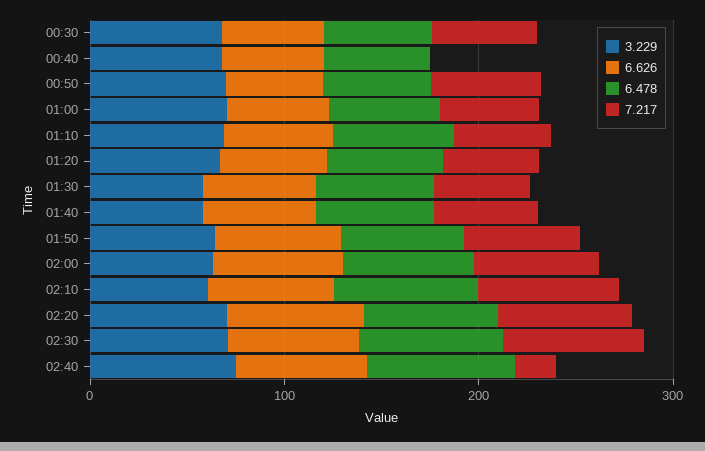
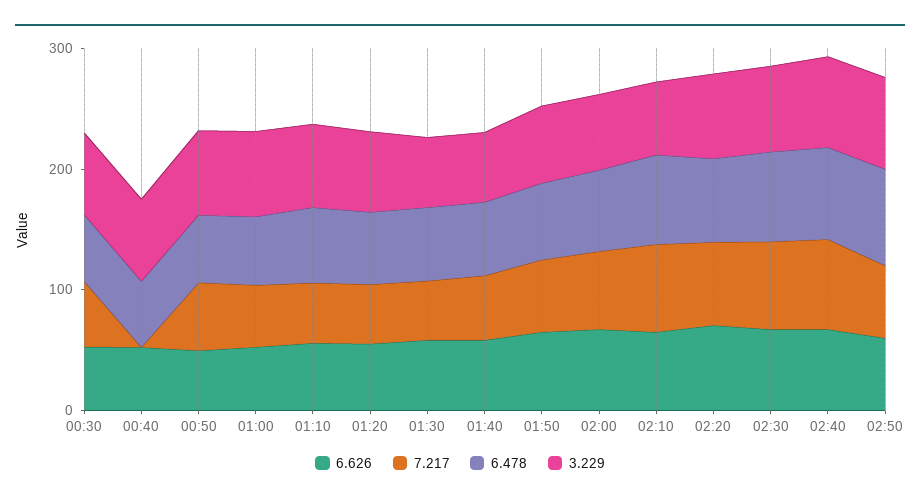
7.217, 02:40: 20 -> 80
6.626, 02:50: none -> 60
7.217, 02:50: none -> 60
6.478, 02:50: none -> 80
3.229, 02:50: none -> 80

